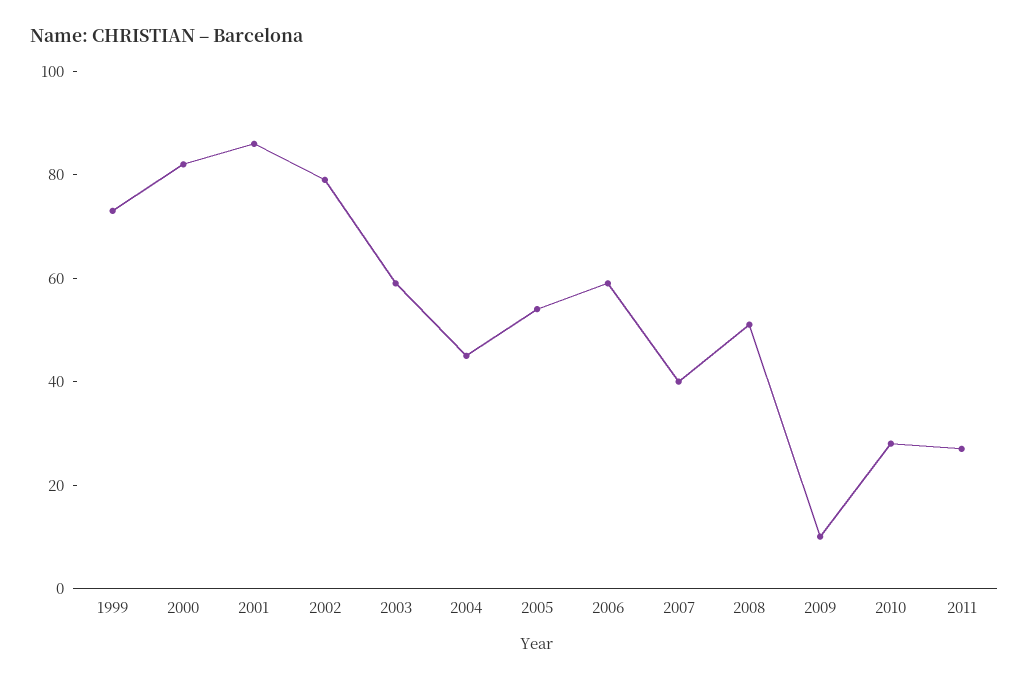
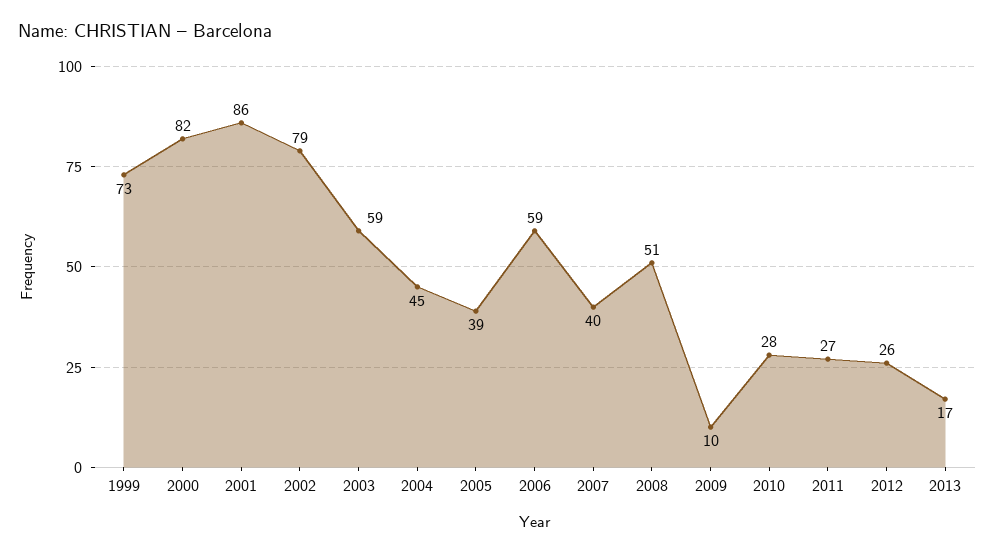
2005: 55 -> 39
2012: none -> 26
2013: none -> 17

